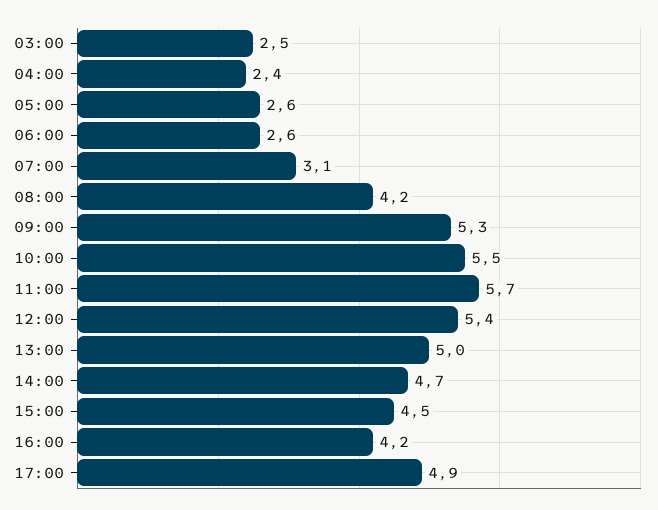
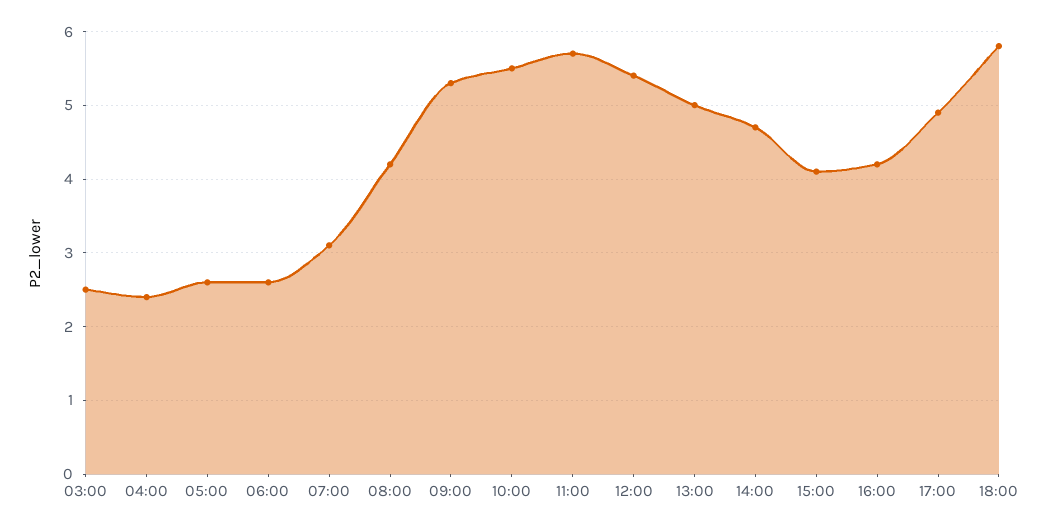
15:00: 4.5 -> 4.1
18:00: none -> 5.8

